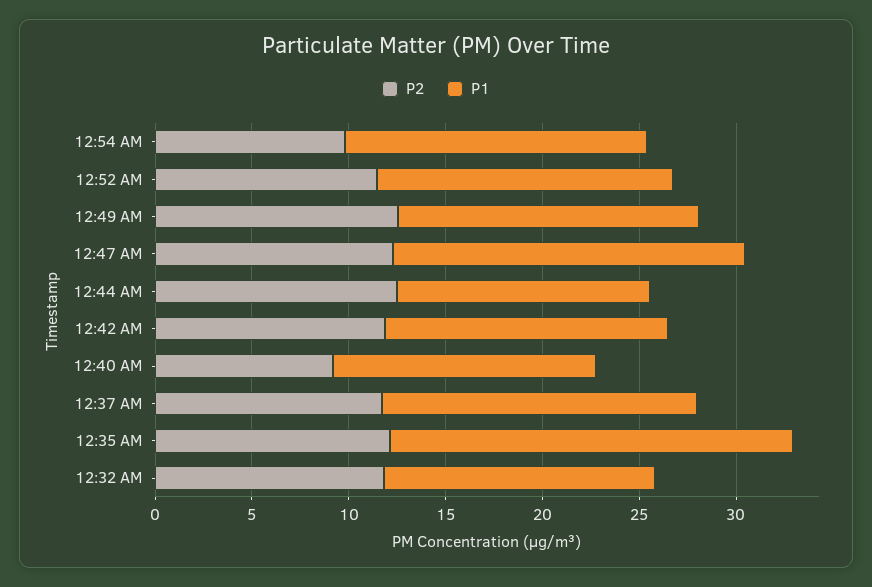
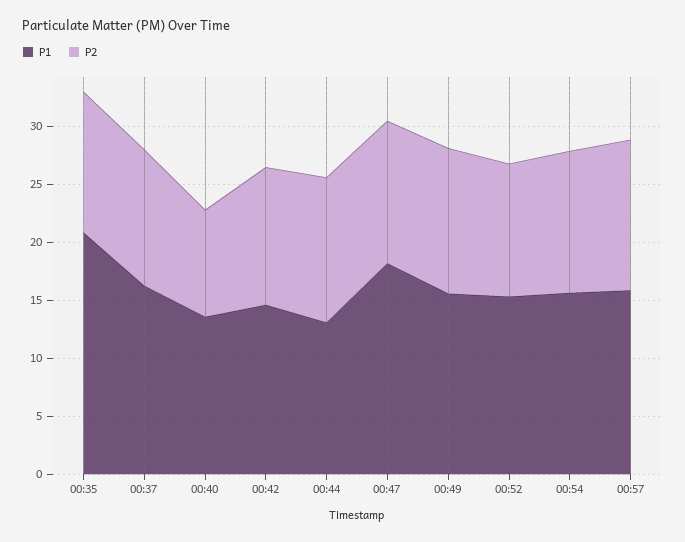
P2, 12:54 AM: 10 -> 12
P2, 12:32 AM: 12 -> none
P1, 12:32 AM: 14 -> none
P1, 00:57: none -> 16
P2, 00:57: none -> 13

